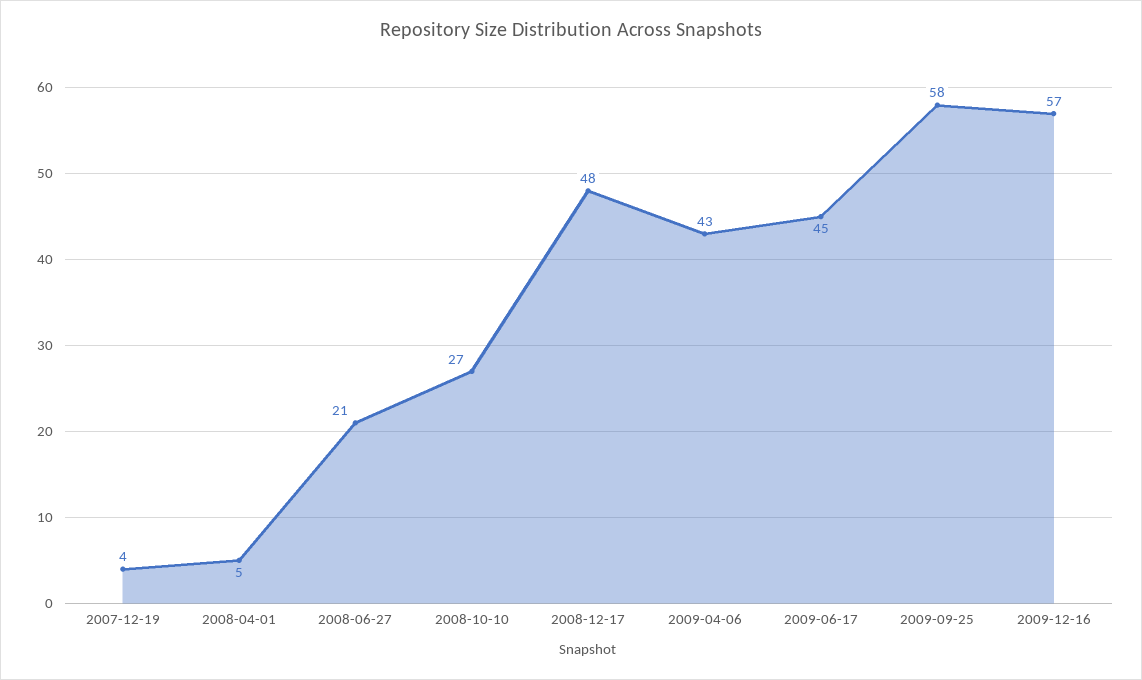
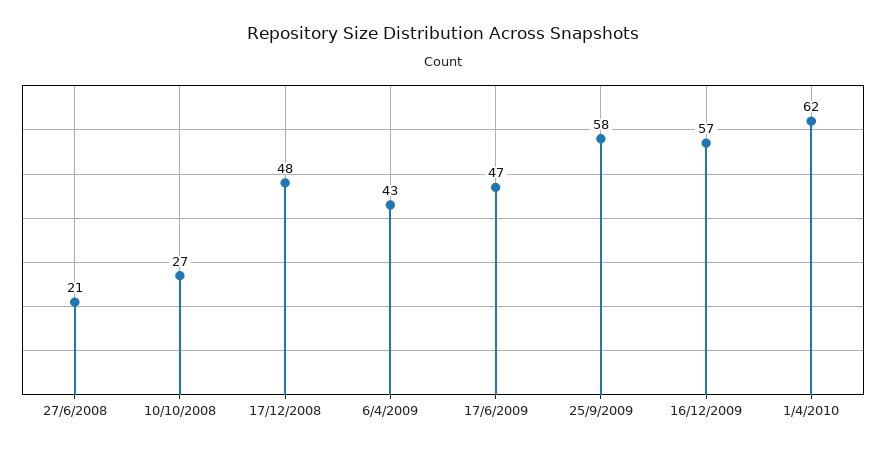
2007-12-19: 4 -> none
2008-04-01: 5 -> none
2009-06-17: 45 -> 47
1/4/2010: none -> 62

